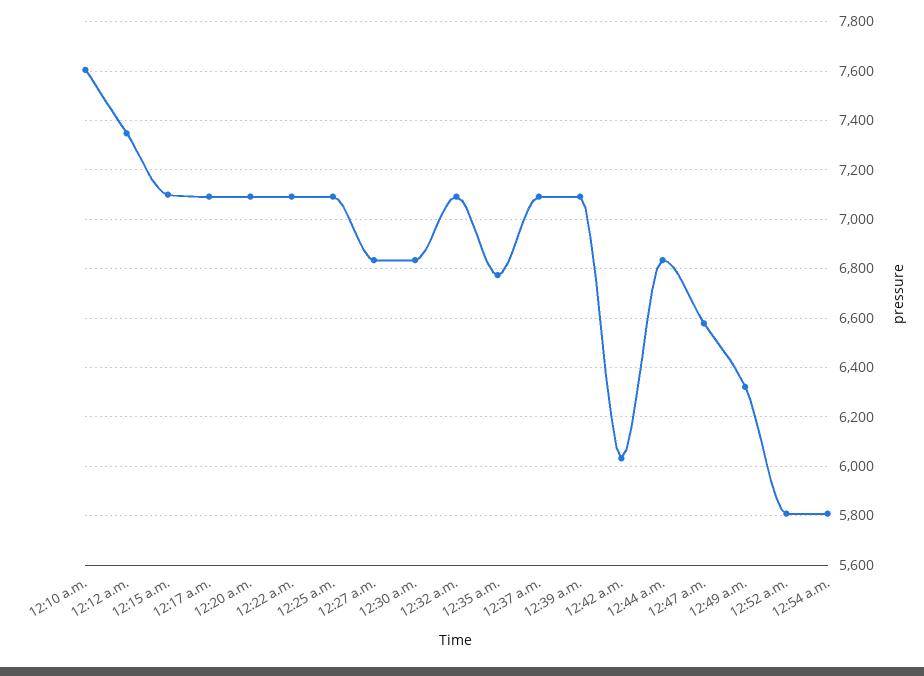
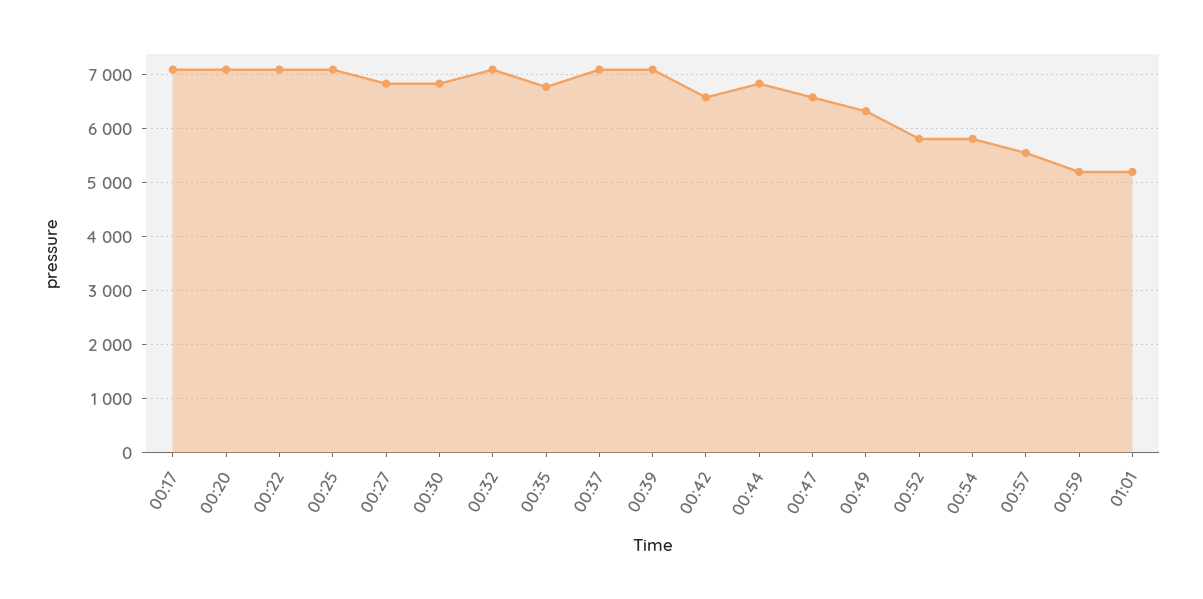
12:10 a.m.: 7600 -> none
12:12 a.m.: 7350 -> none
12:15 a.m.: 7100 -> none
12:42 a.m.: 6025 -> 6600
00:57: none -> 5600
00:59: none -> 5200
01:01: none -> 5200

